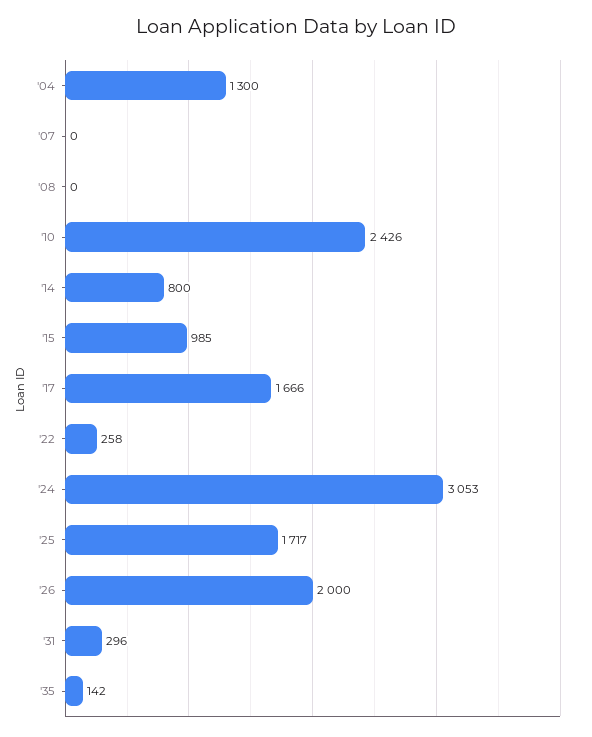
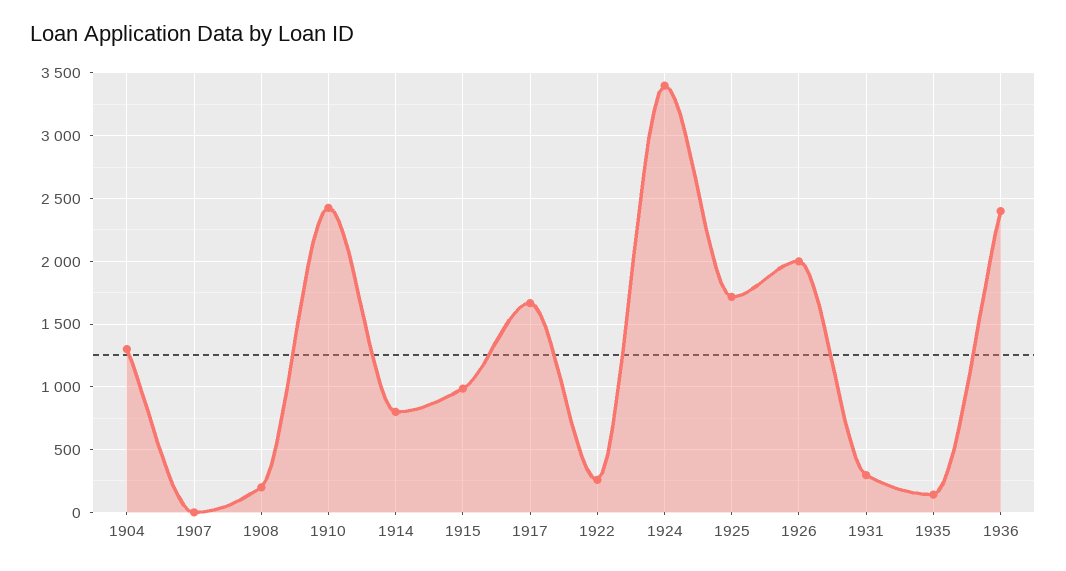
'08: 0 -> 200
'24: 3053 -> 3400
1936: none -> 2400

